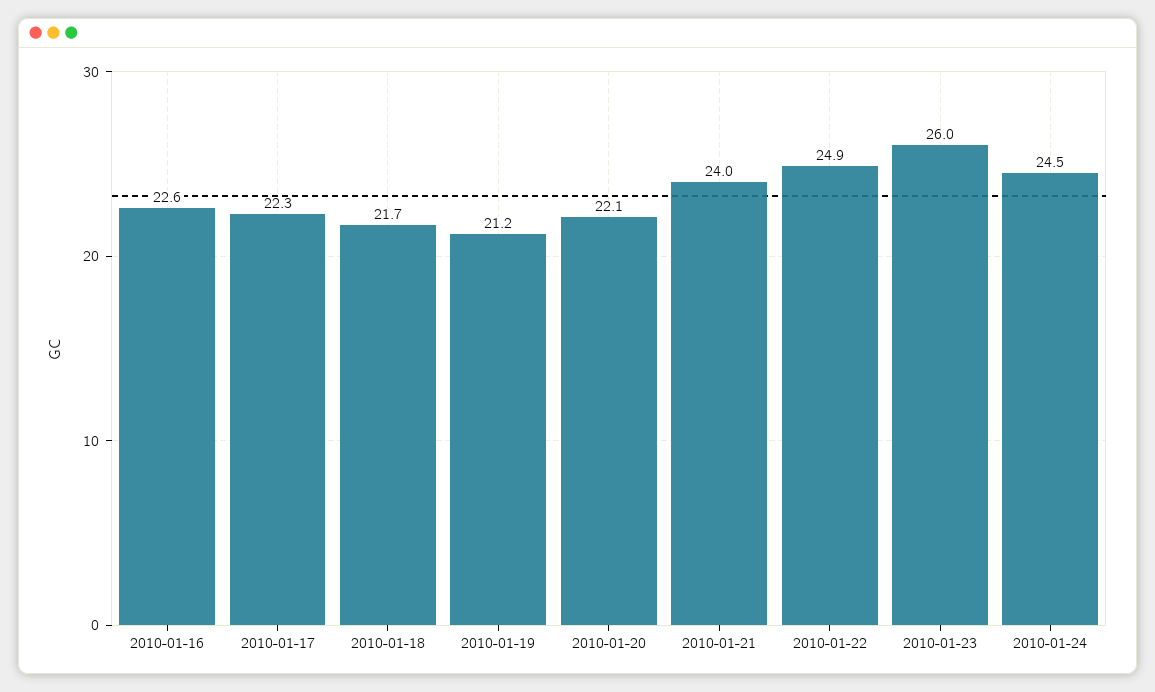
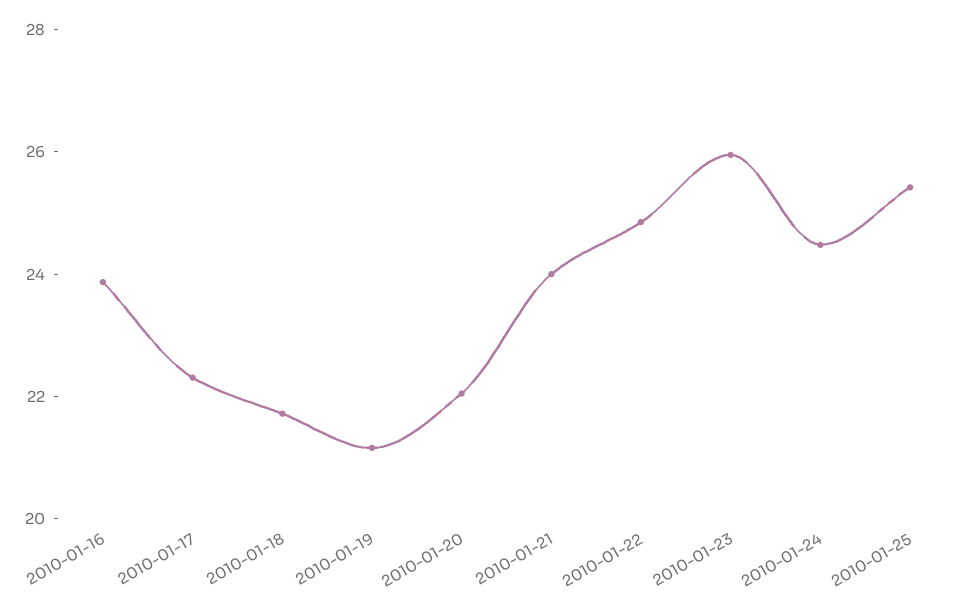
2010-01-16: 22.6 -> 24
2010-01-25: none -> 25.5

